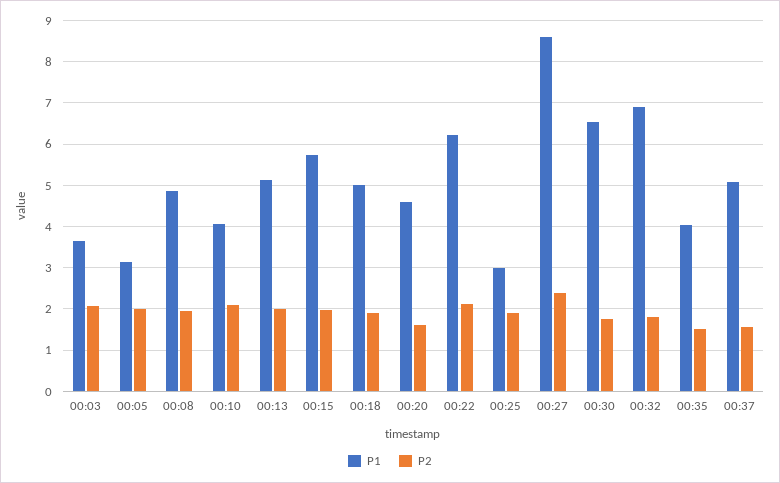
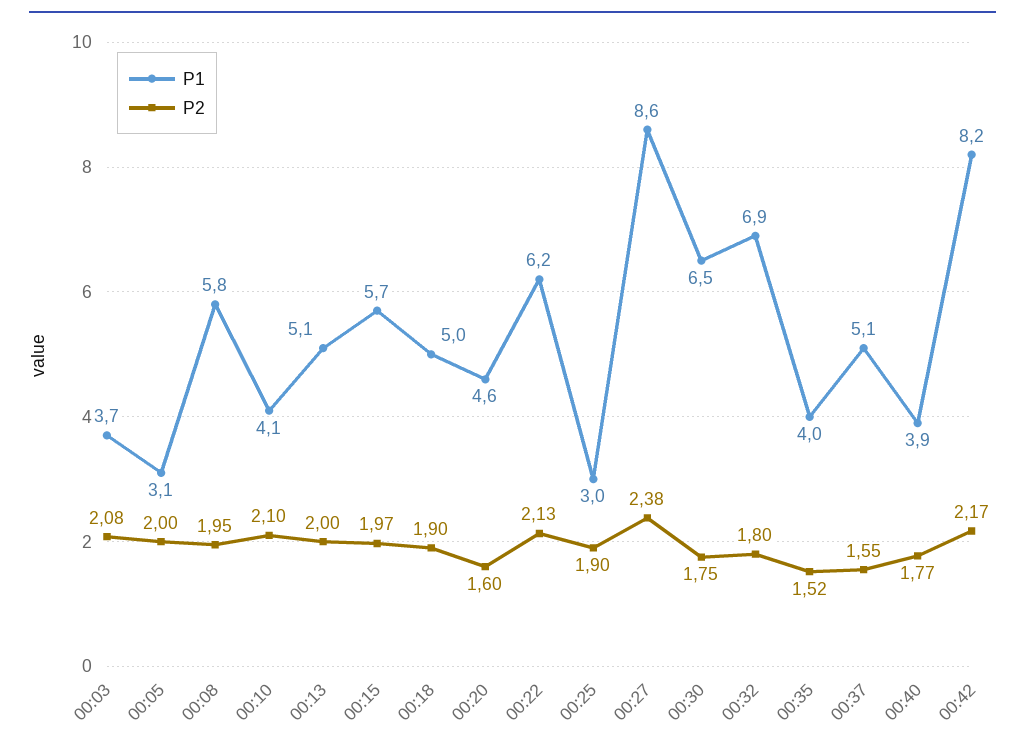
P1, 00:08: 4.8 -> 5.8
P1, 00:40: none -> 3.9
P2, 00:40: none -> 1.77
P1, 00:42: none -> 8.2
P2, 00:42: none -> 2.17

